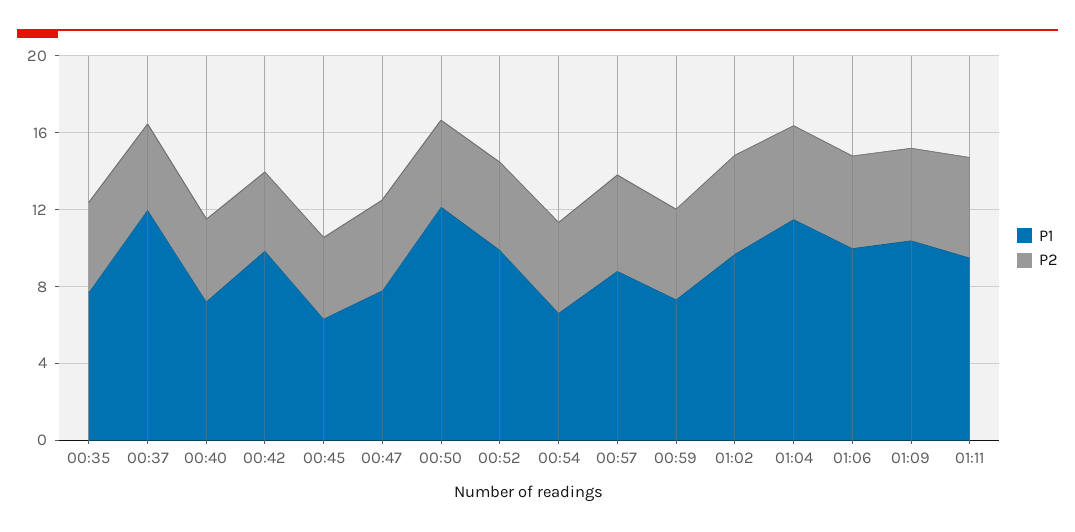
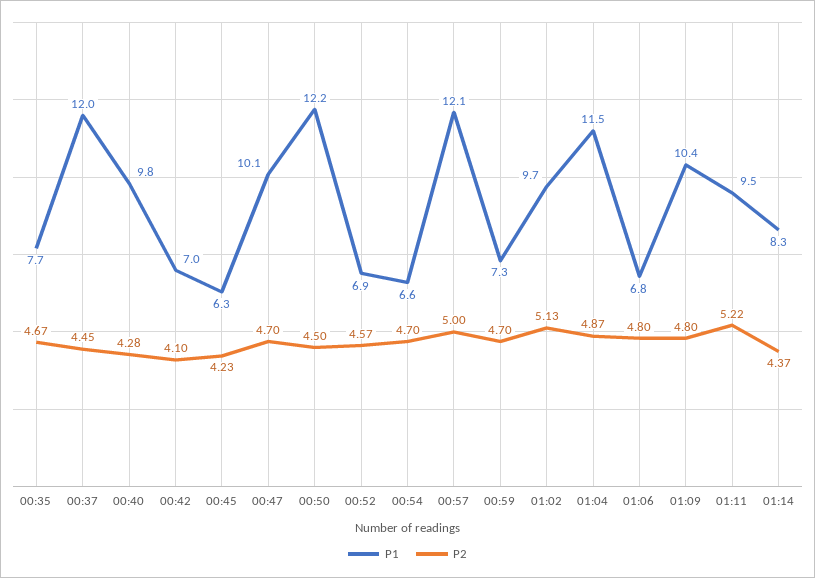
P1, 00:40: 7 -> 9.8
P1, 00:42: 10 -> 7
P1, 00:47: 8 -> 10.1
P1, 00:52: 10 -> 6.9
P1, 00:57: 9 -> 12.1
P1, 01:06: 10 -> 6.8
P1, 01:14: none -> 8.3
P2, 01:14: none -> 4.37

